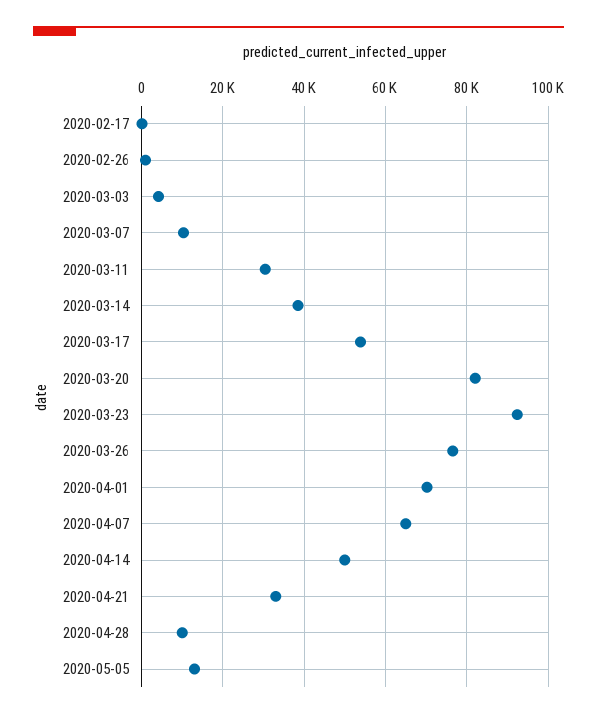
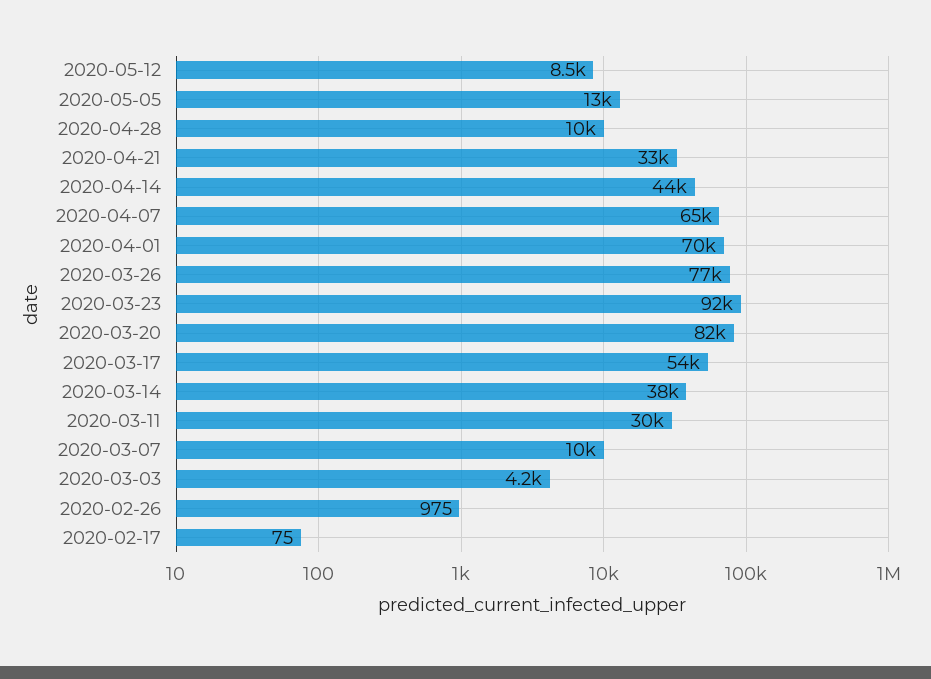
2020-04-14: 50000 -> 44000
2020-05-12: none -> 8500

